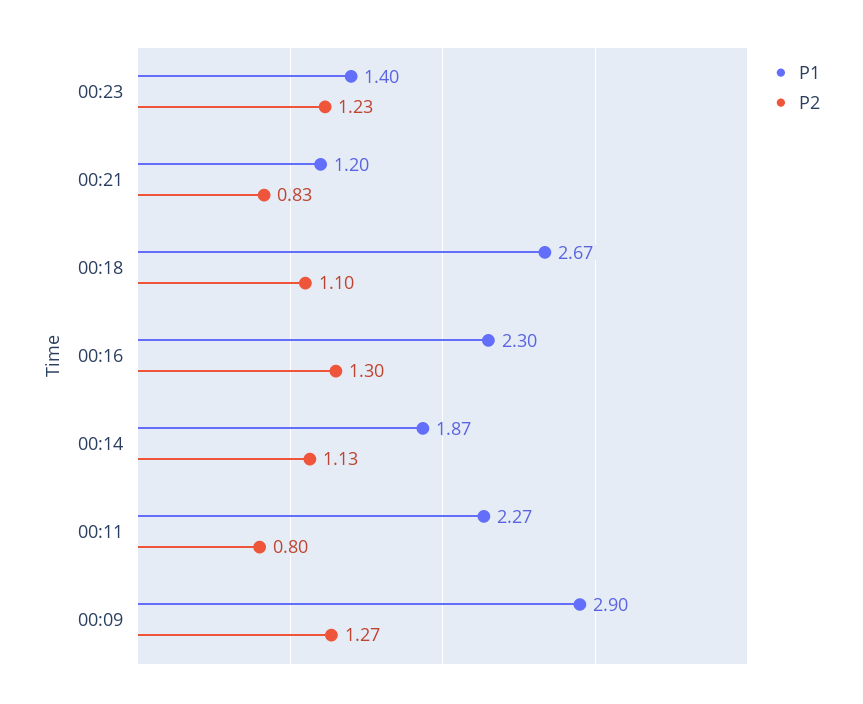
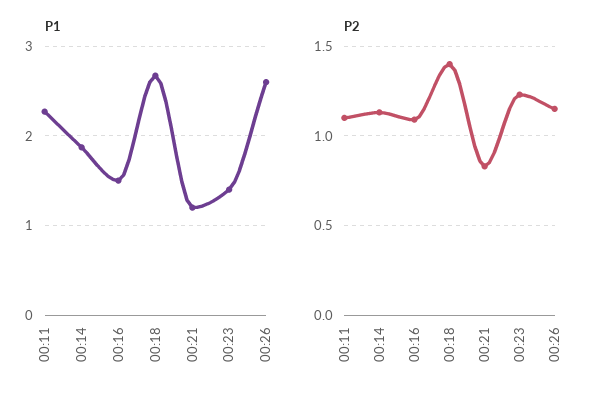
P2, 00:18: 1.1 -> 1.4
P1, 00:16: 2.3 -> 1.5
P2, 00:16: 1.3 -> 1.1
P2, 00:11: 0.8 -> 1.1
P1, 00:09: 2.9 -> none
P2, 00:09: 1.27 -> none
P1, 00:26: none -> 2.6
P2, 00:26: none -> 1.15

